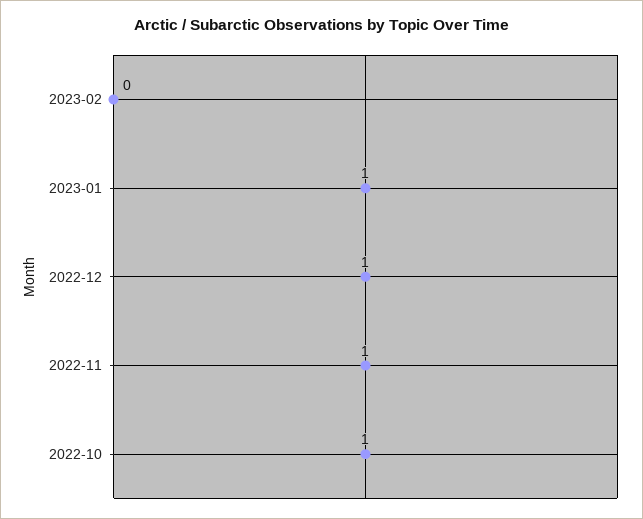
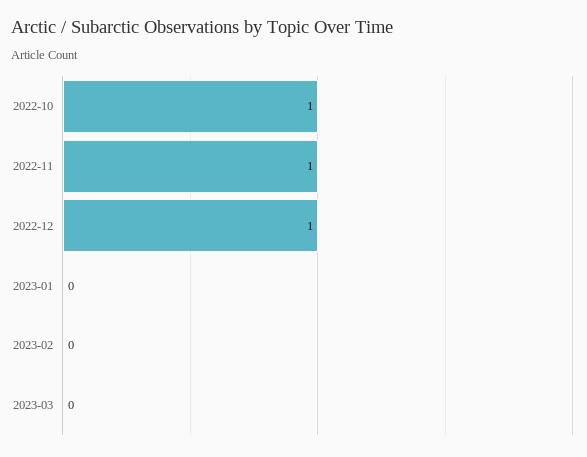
2023-01: 1 -> 0
2023-03: none -> 0

